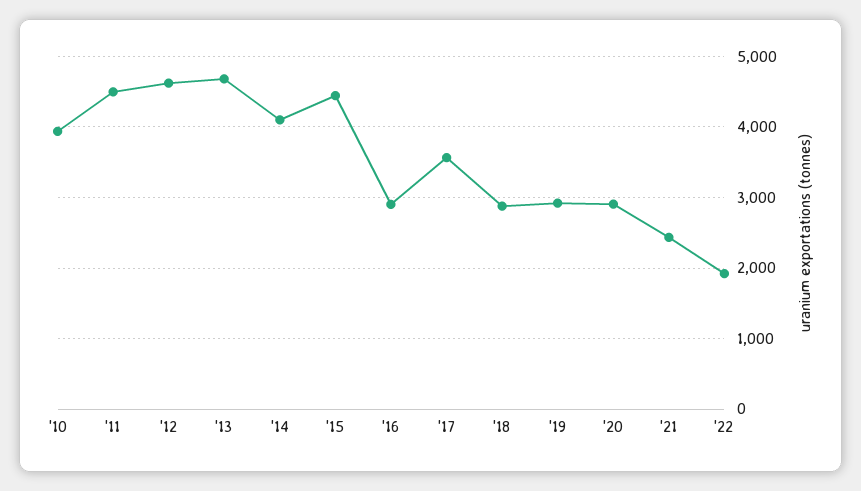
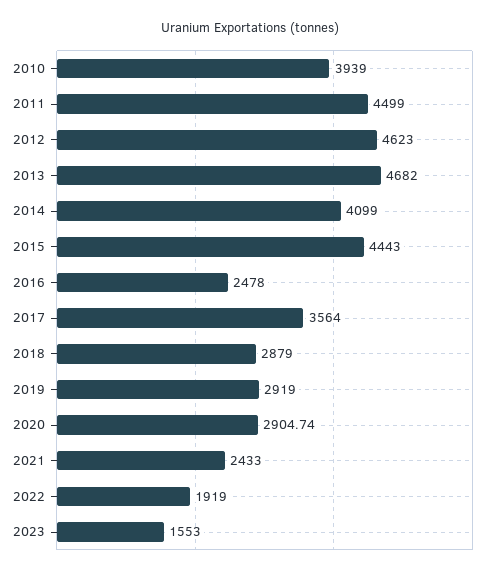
'16: 2900 -> 2478
2023: none -> 1553

